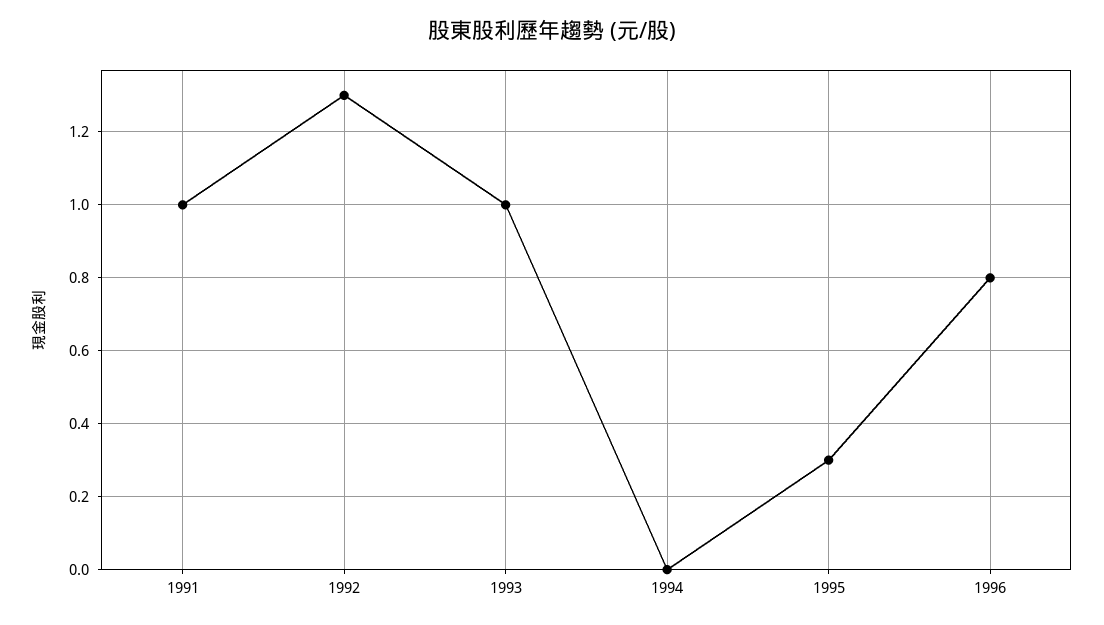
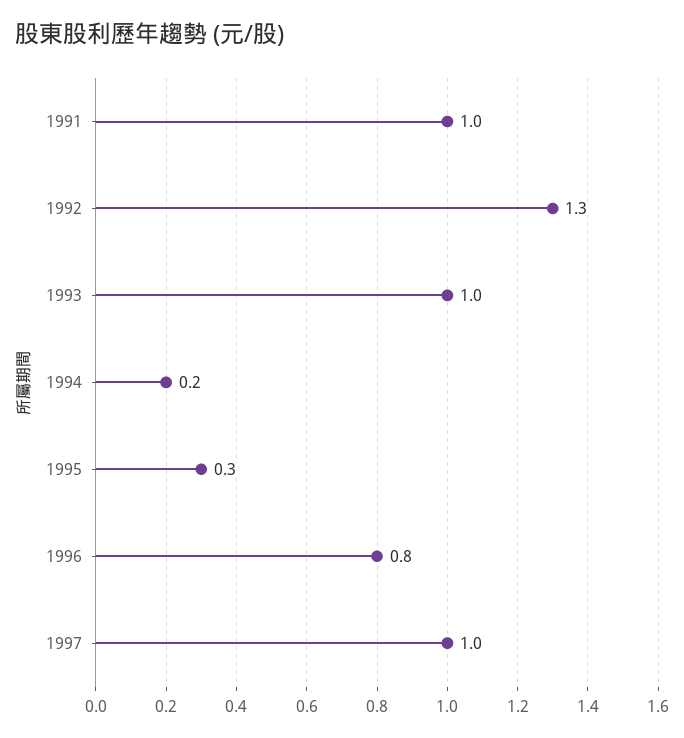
1994: 0 -> 0.2
1997: none -> 1

